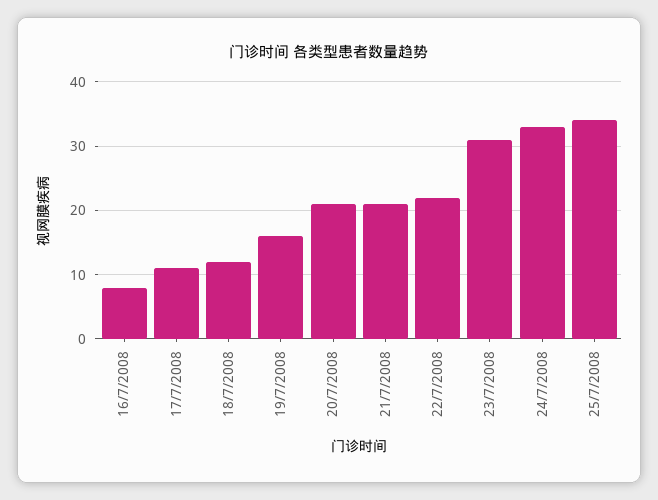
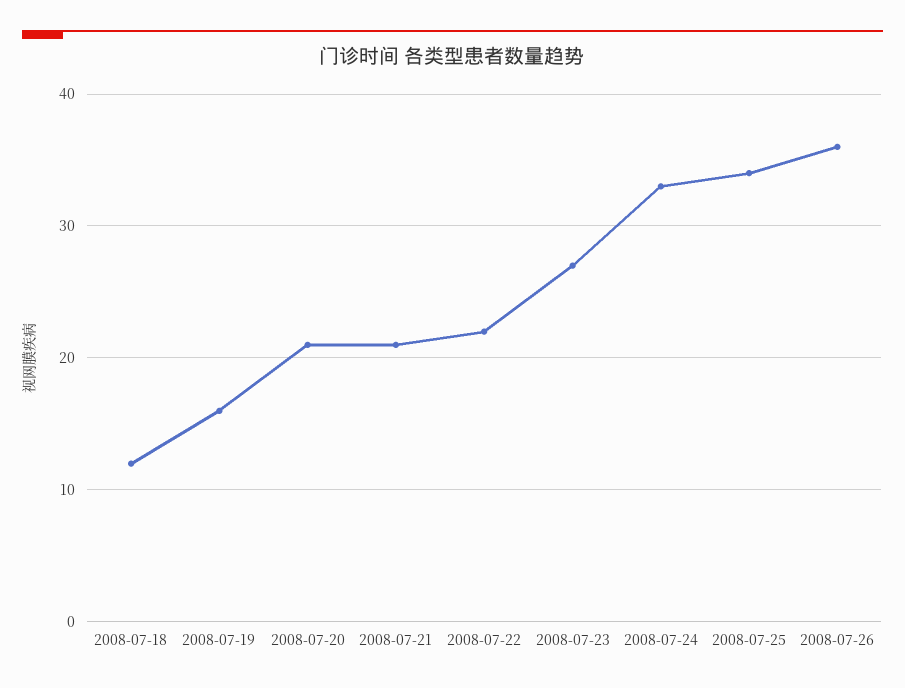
16/7/2008: 8 -> none
17/7/2008: 11 -> none
23/7/2008: 31 -> 27
2008-07-26: none -> 36

